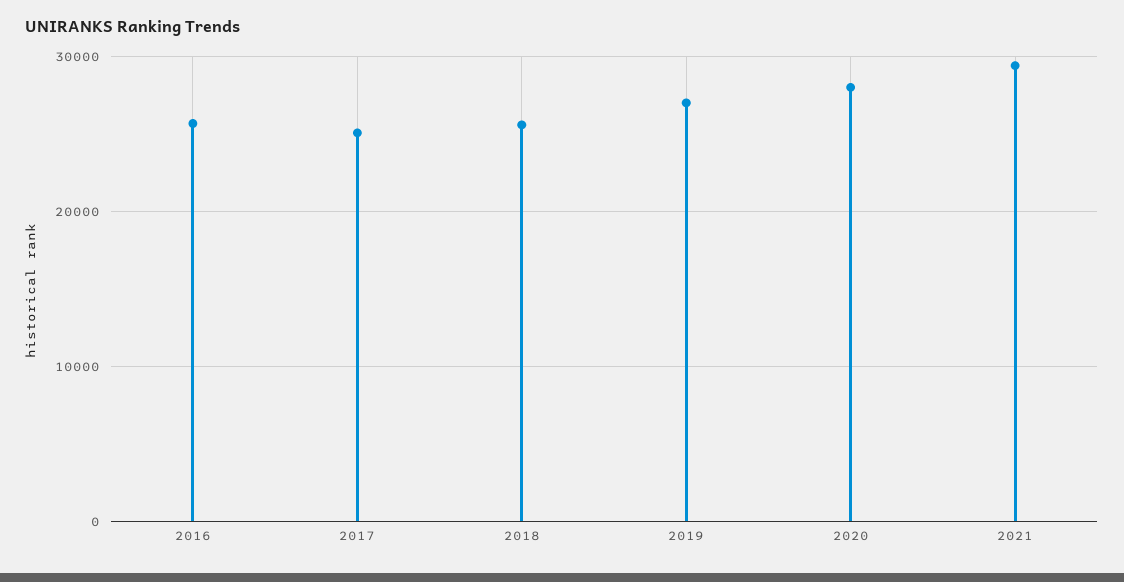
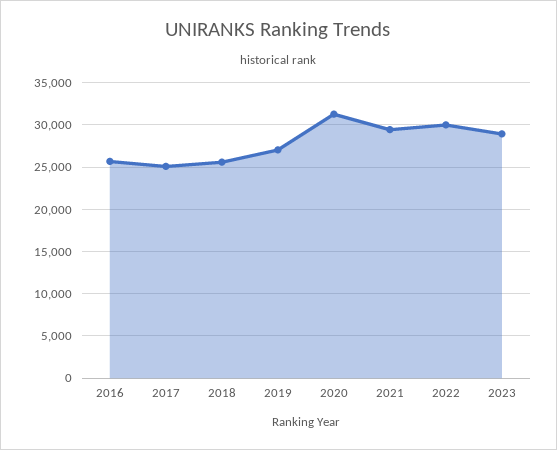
2020: 28000 -> 31000
2022: none -> 30000
2023: none -> 29000

